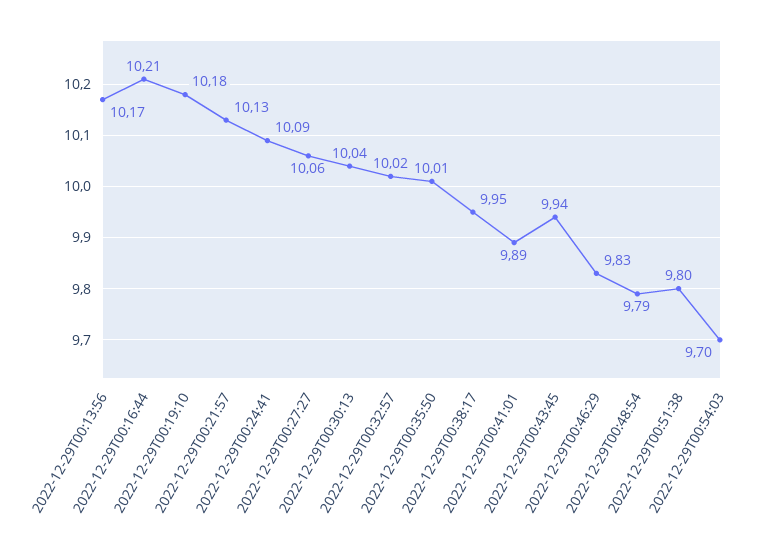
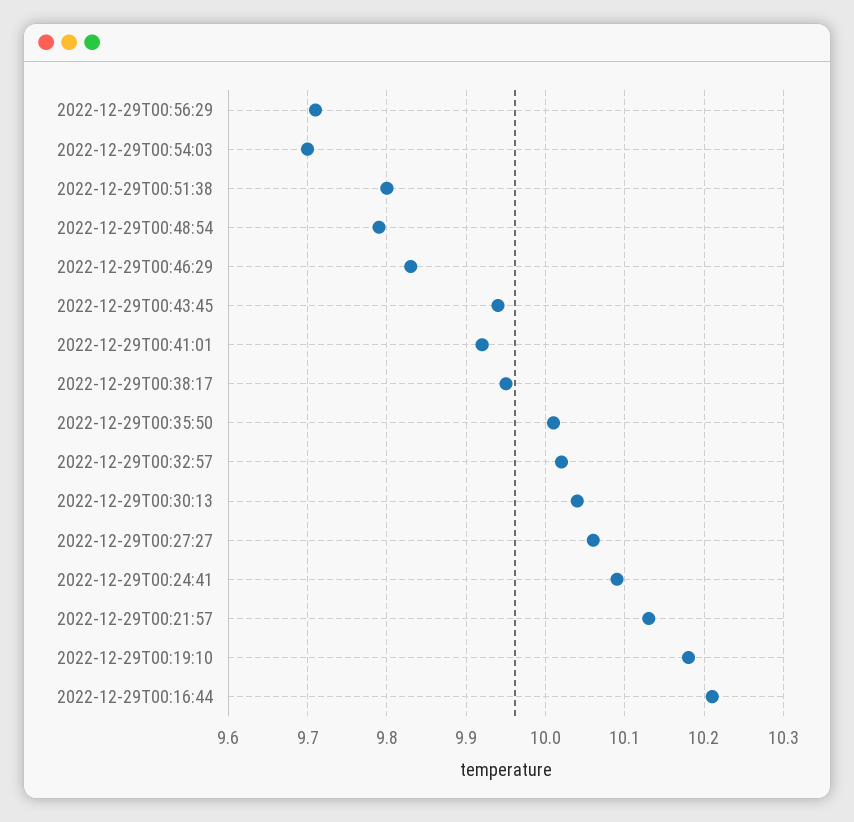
2022-12-29T00:13:56: 10.17 -> none
2022-12-29T00:41:01: 9.89 -> 9.92
2022-12-29T00:56:29: none -> 9.71

